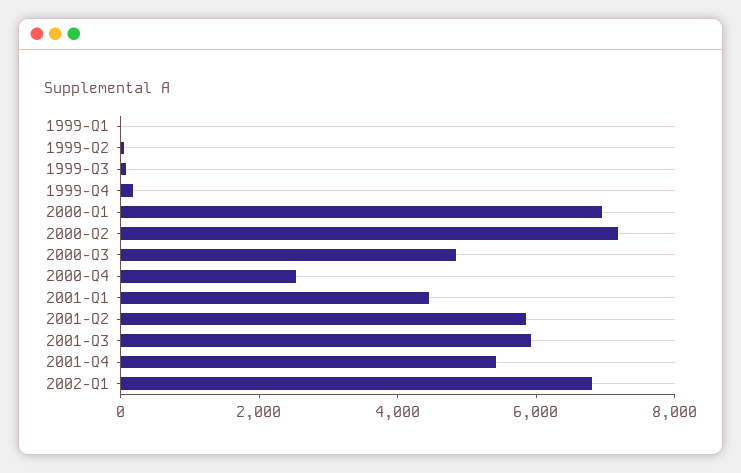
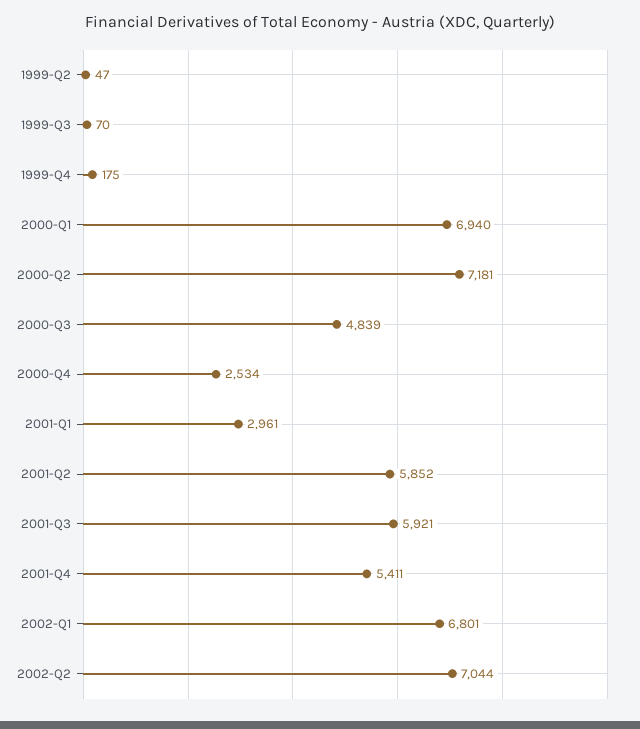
1999-Q1: 0 -> none
2001-Q1: 4500 -> 2961
2002-Q2: none -> 7044

